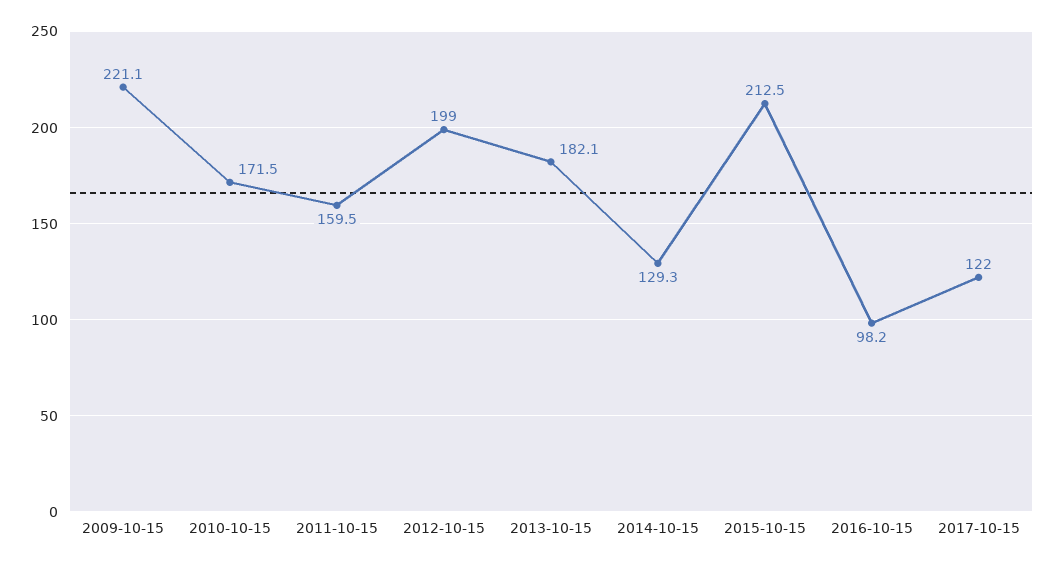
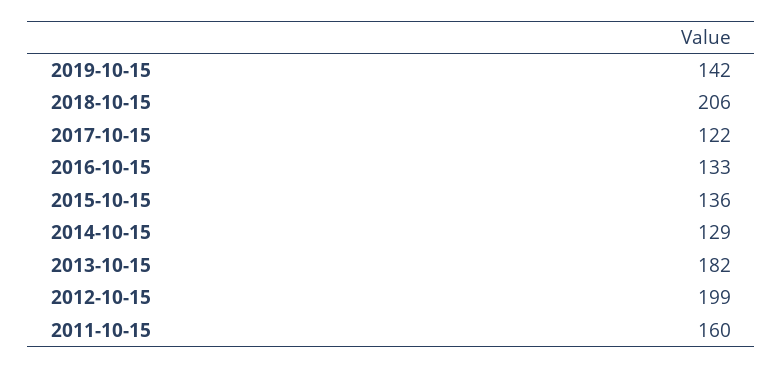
2009-10-15: 221.1 -> none
2010-10-15: 171.5 -> none
2015-10-15: 212.5 -> 136
2016-10-15: 98.2 -> 133
2019-10-15: none -> 142
2018-10-15: none -> 206

